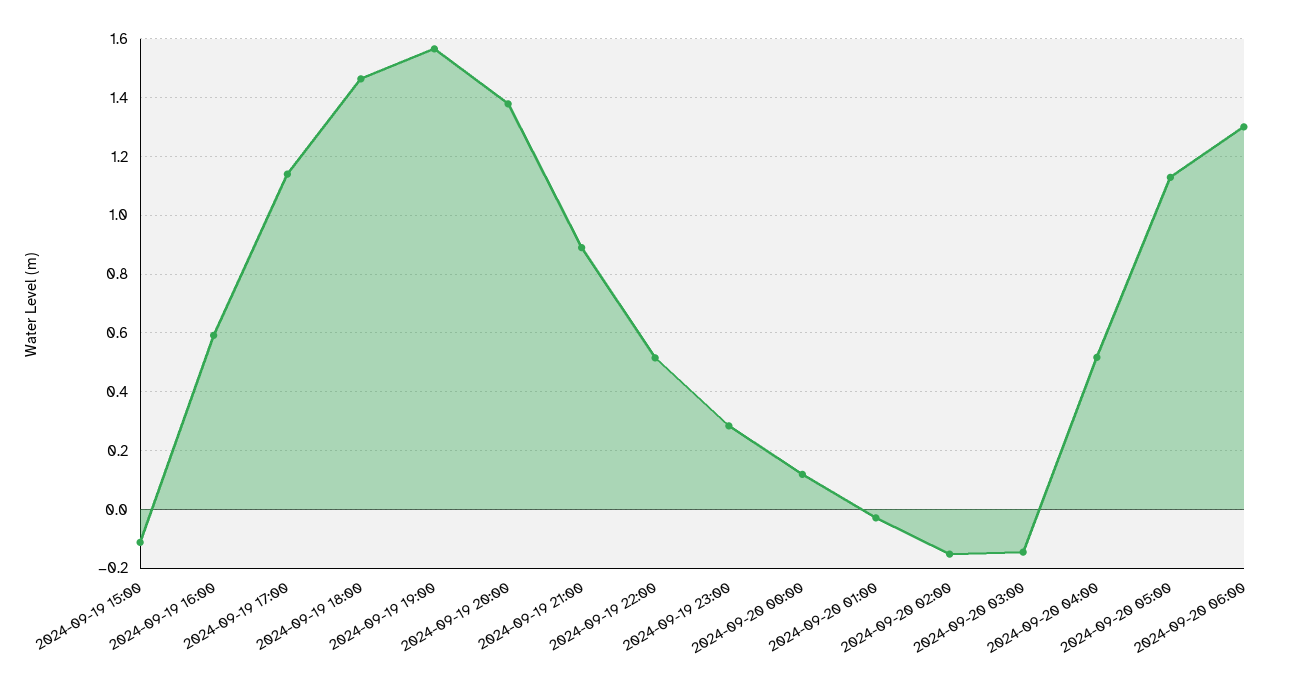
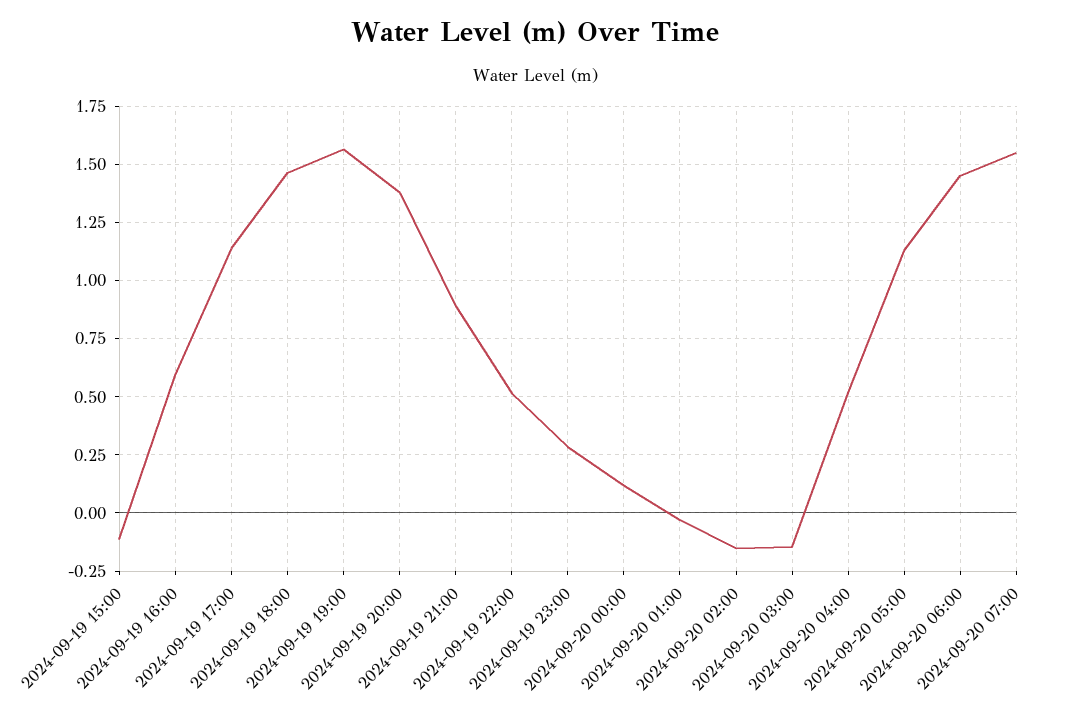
2024-09-20 06:00: 1.3 -> 1.45
2024-09-20 07:00: none -> 1.55

